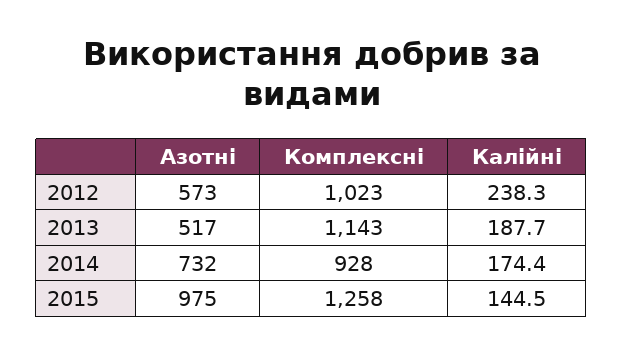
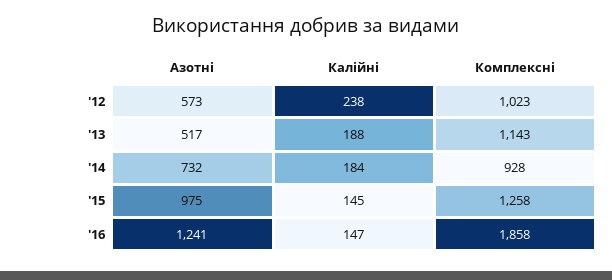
Калійні, 2014: 174.4 -> 184
Азотні, '16: none -> 1241
Калійні, '16: none -> 147
Комплексні, '16: none -> 1858

